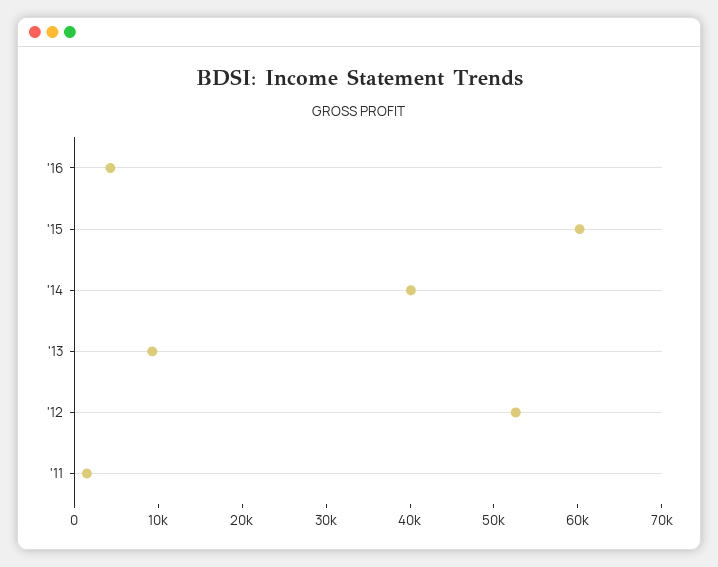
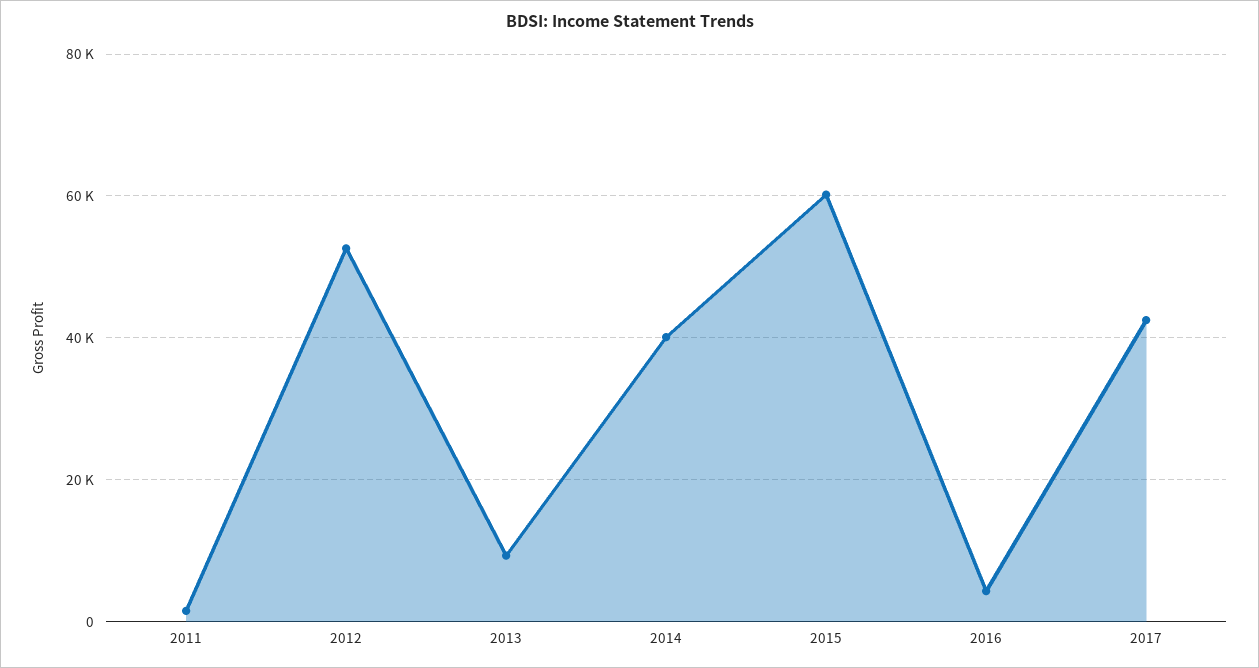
2017: none -> 42000

